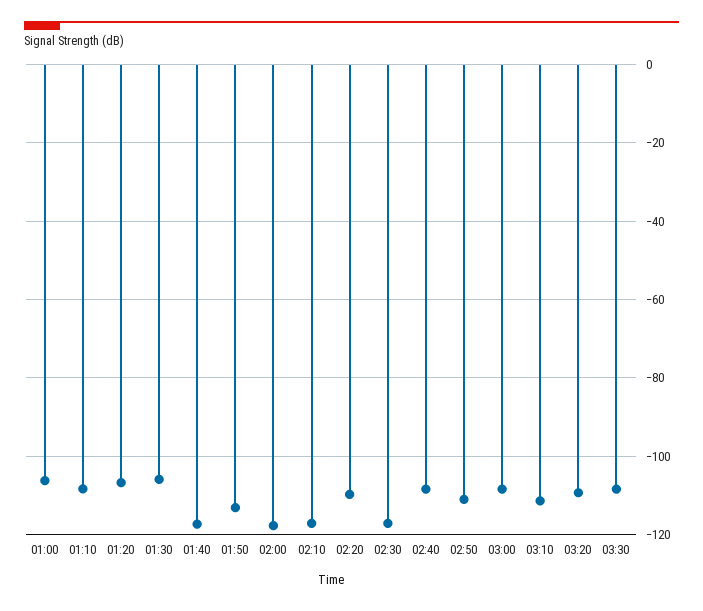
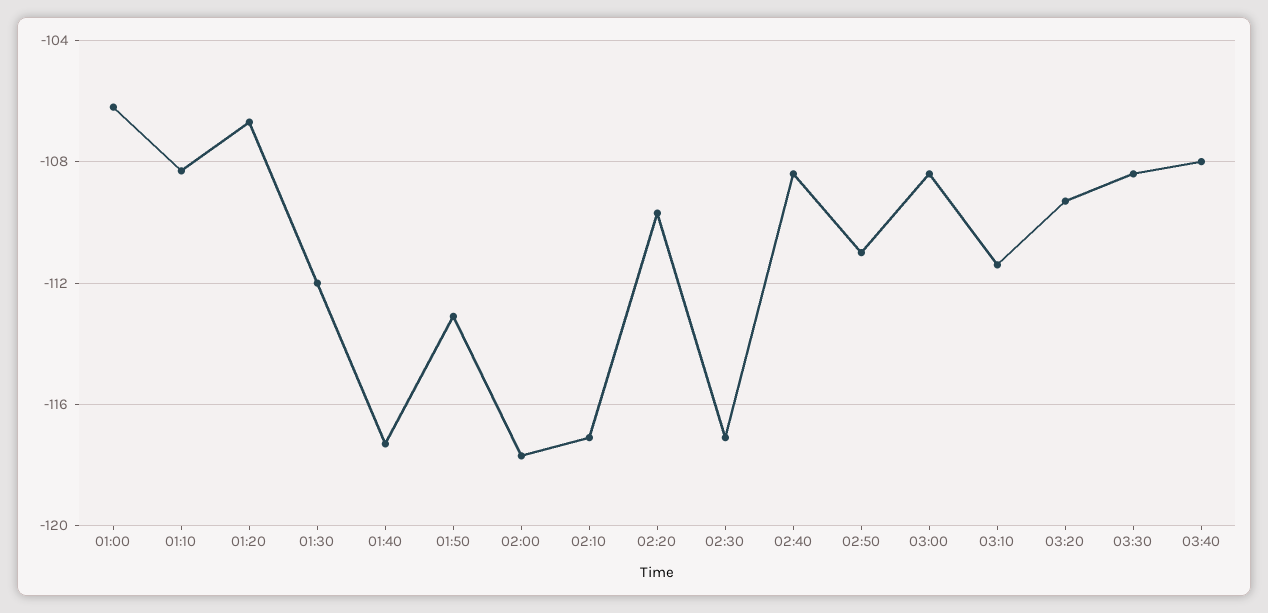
01:30: -106 -> -112
03:40: none -> -108

